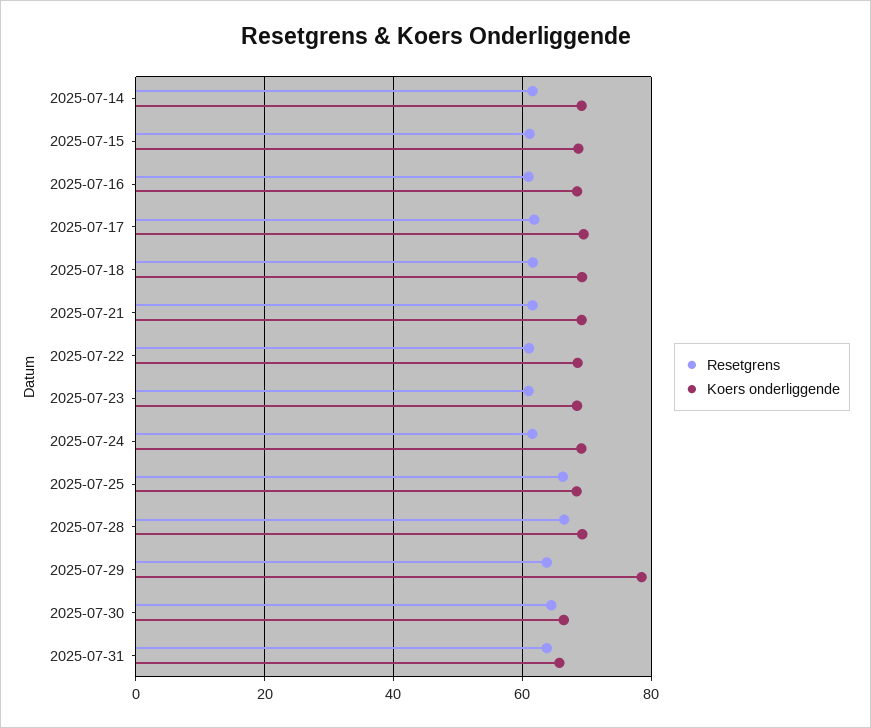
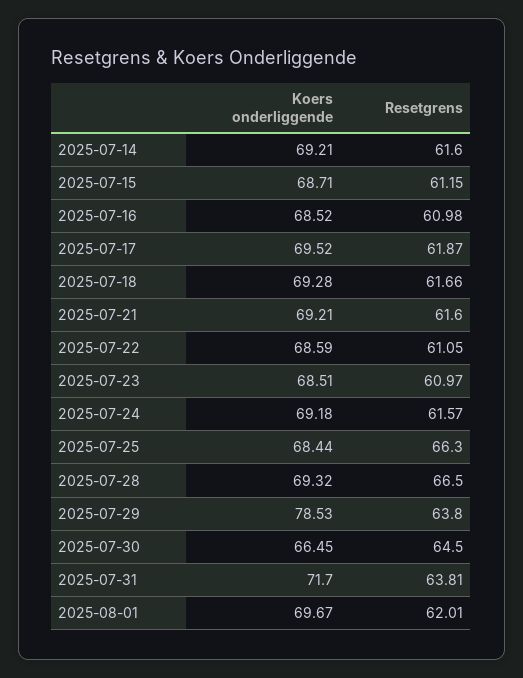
Koers onderliggende, 2025-07-31: 66 -> 71.7
Koers onderliggende, 2025-08-01: none -> 69.67
Resetgrens, 2025-08-01: none -> 62.01

